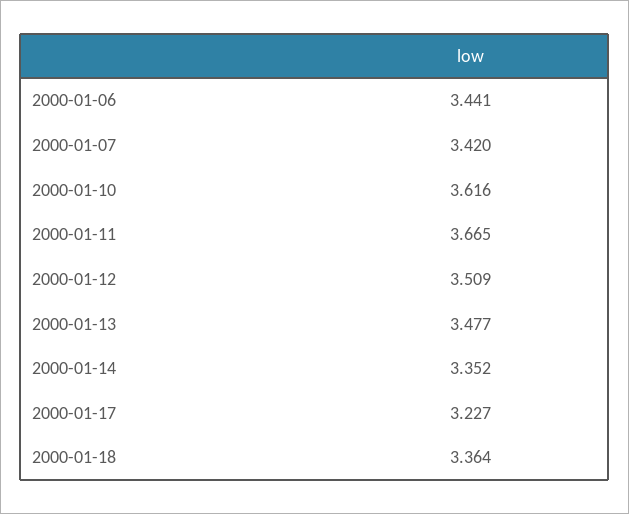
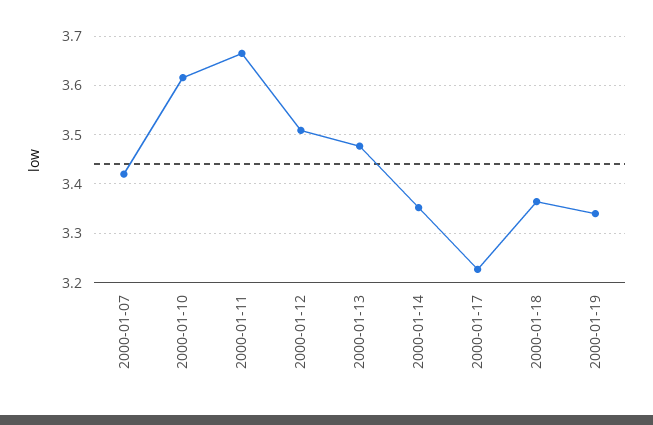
2000-01-06: 3.441 -> none
2000-01-19: none -> 3.34

